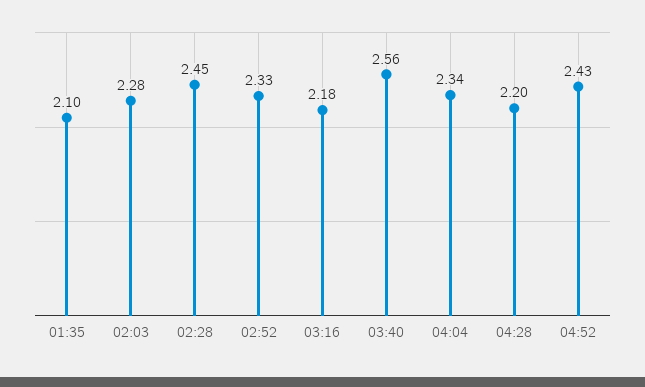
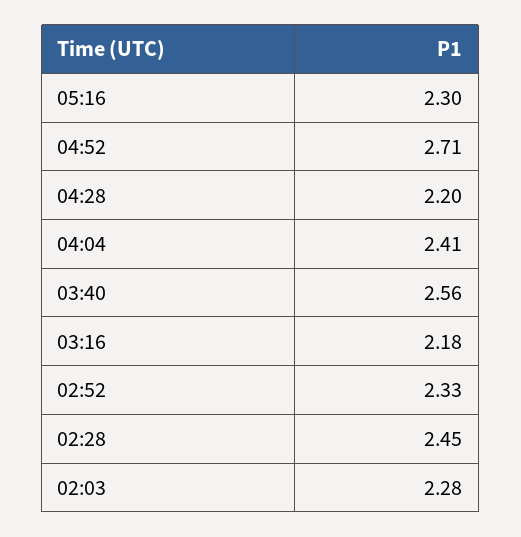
01:35: 2.1 -> none
04:04: 2.34 -> 2.41
04:52: 2.43 -> 2.71
05:16: none -> 2.3

